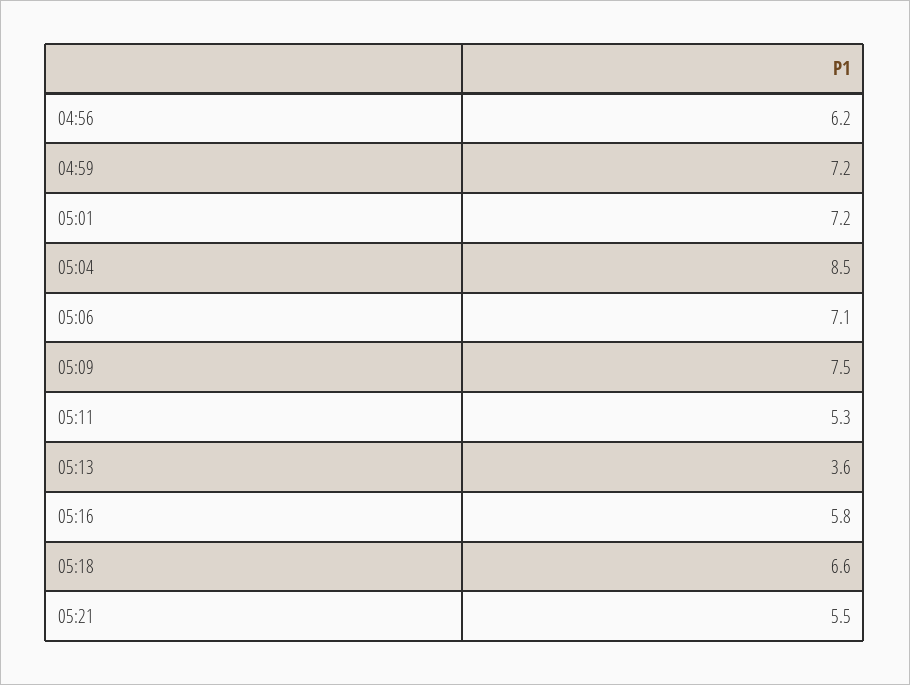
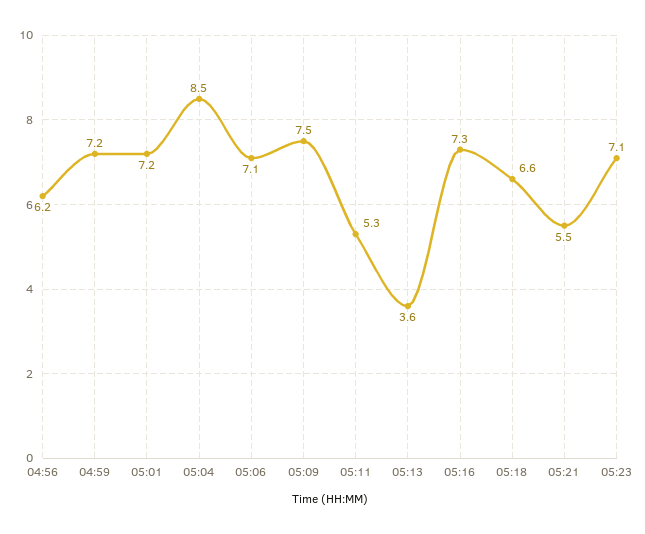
05:16: 5.8 -> 7.3
05:23: none -> 7.1

